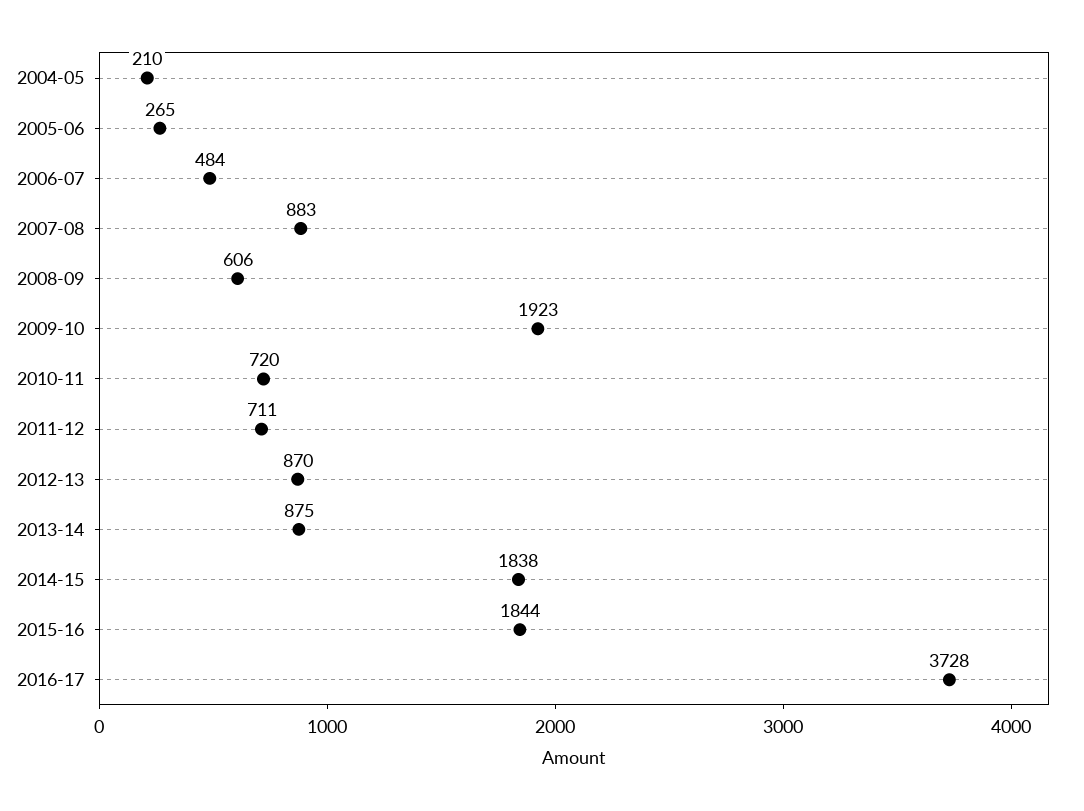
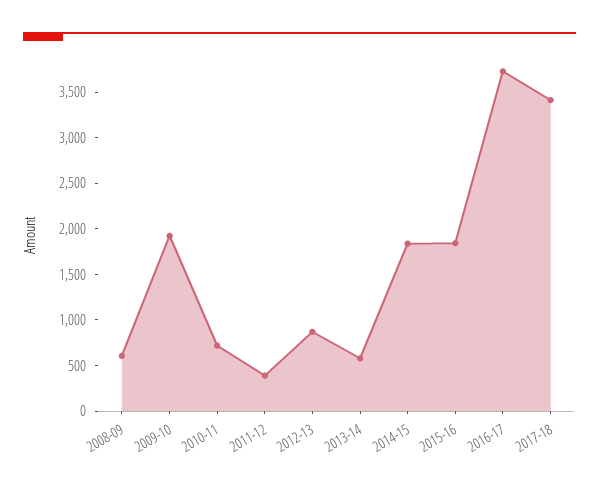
2004-05: 210 -> none
2005-06: 265 -> none
2006-07: 484 -> none
2007-08: 883 -> none
2011-12: 711 -> 400
2013-14: 875 -> 600
2017-18: none -> 3400

